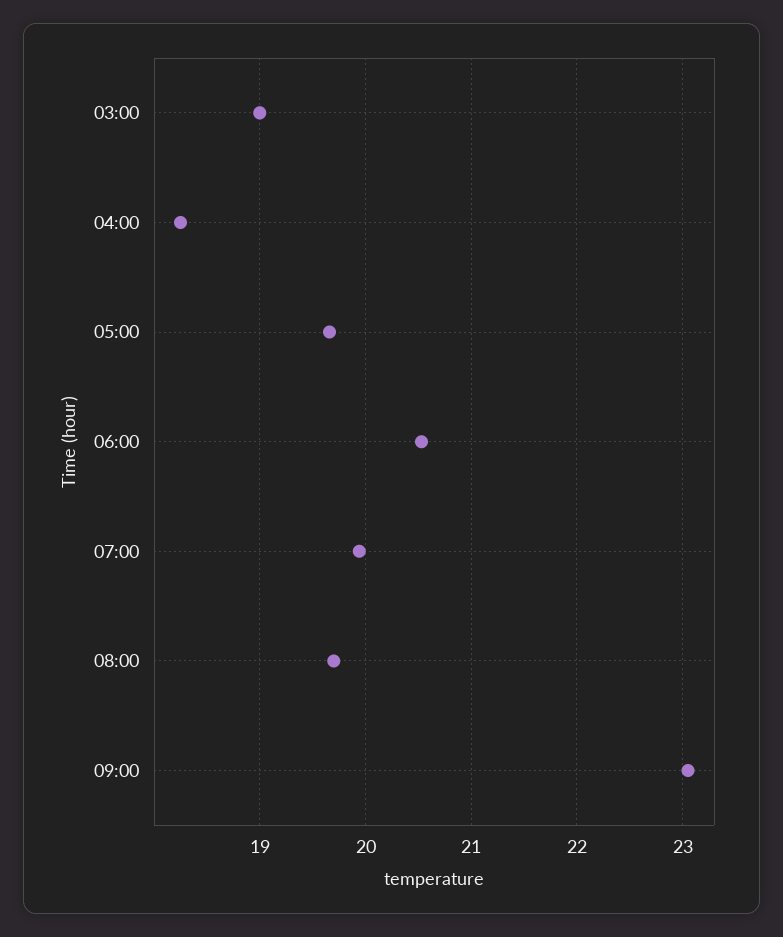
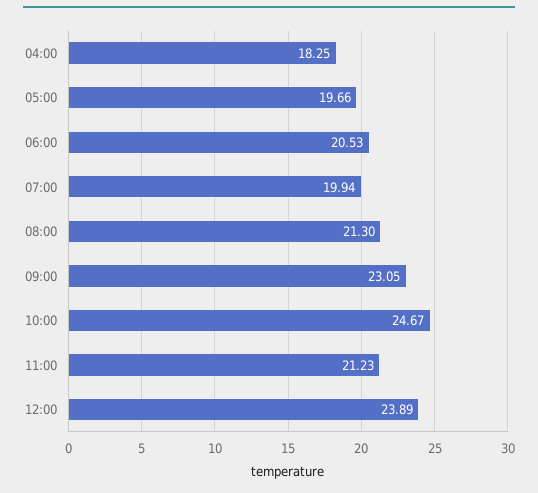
03:00: 19 -> none
08:00: 19.7 -> 21.3
10:00: none -> 24.67
11:00: none -> 21.23
12:00: none -> 23.89

